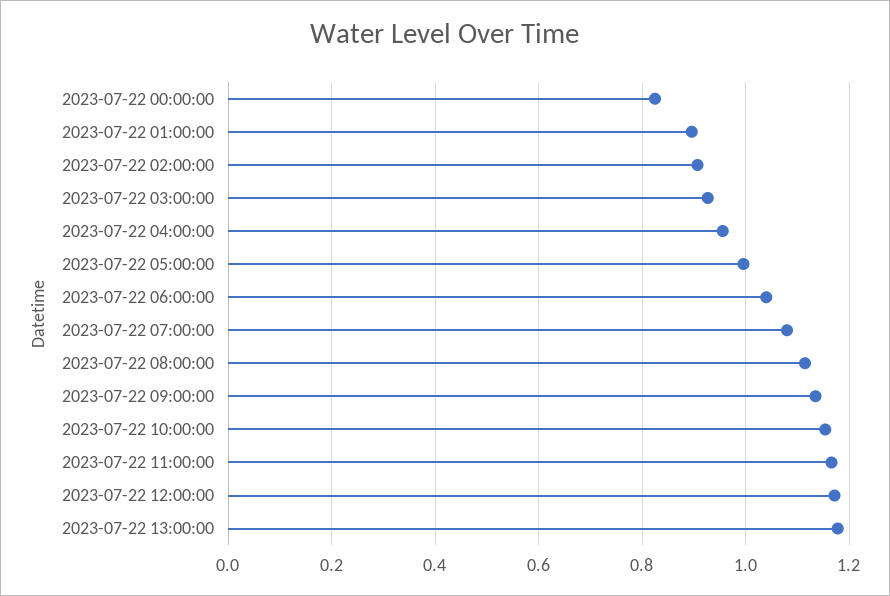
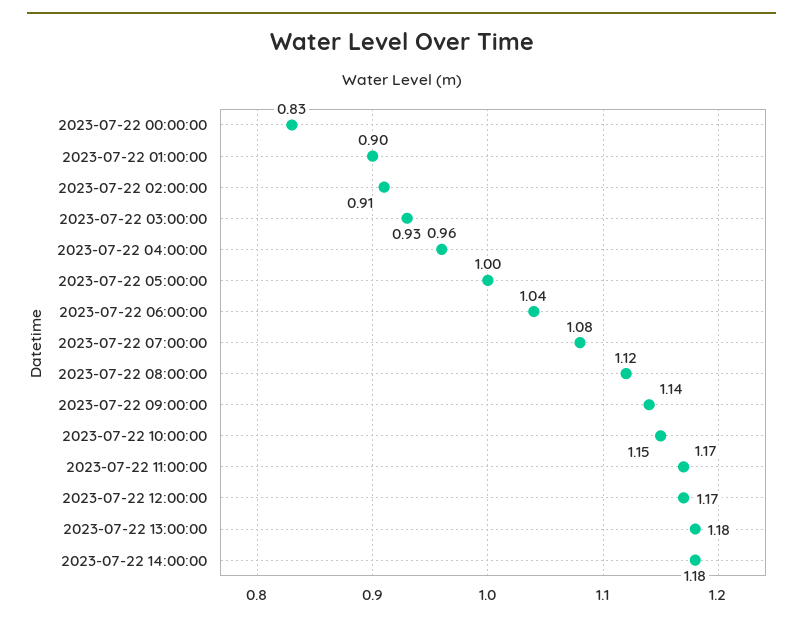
2023-07-22 14:00:00: none -> 1.18

